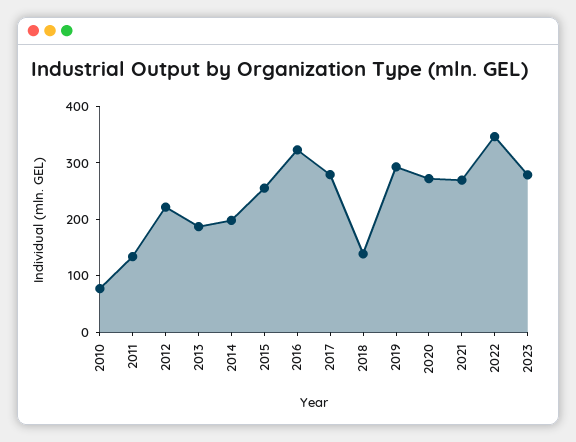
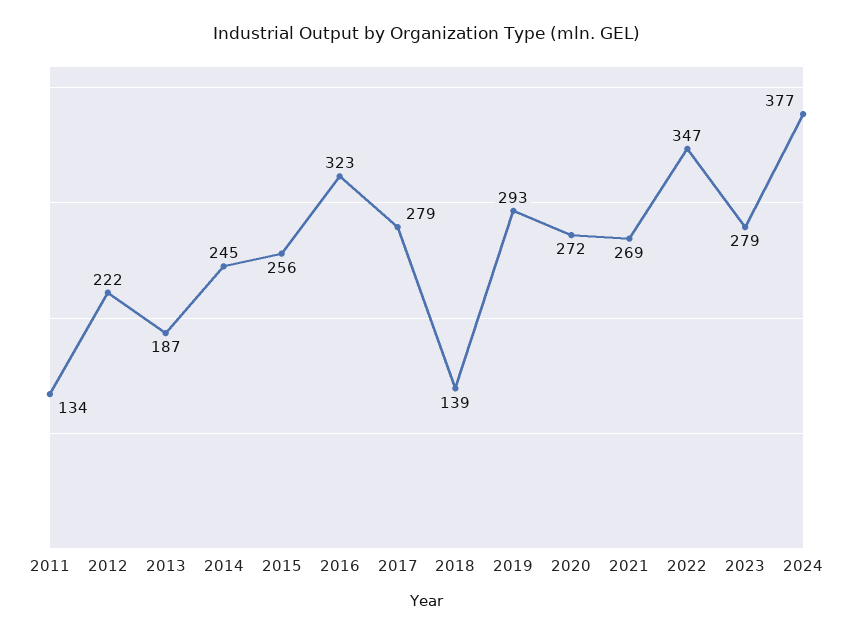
2010: 80 -> none
2014: 200 -> 245
2024: none -> 377

